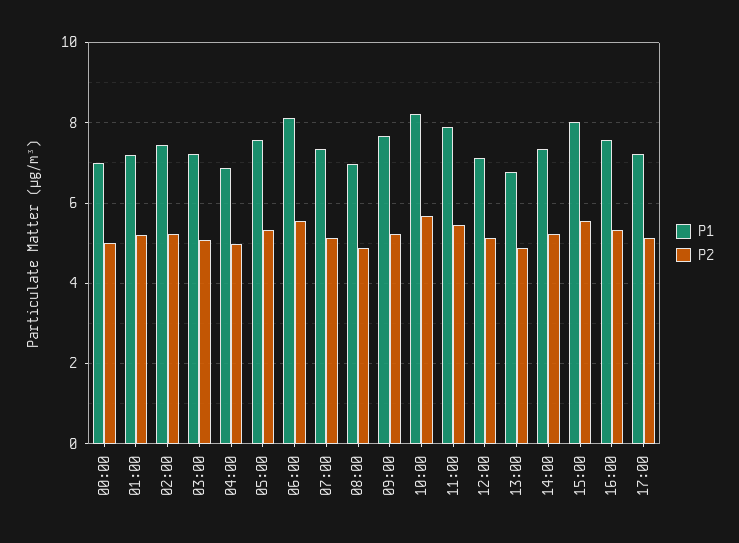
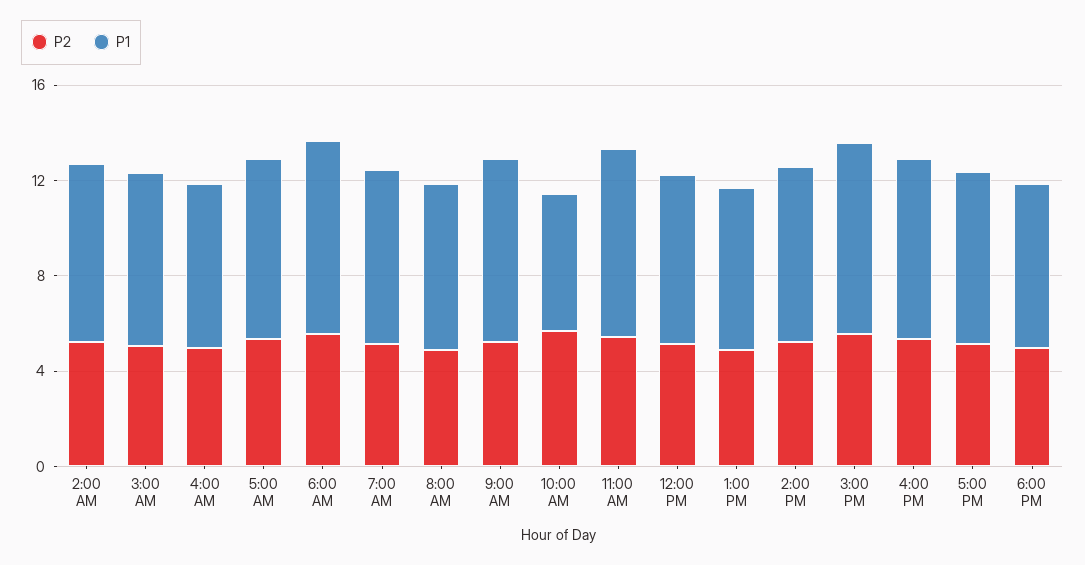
P1, 00:00: 7 -> none
P2, 00:00: 5 -> none
P1, 01:00: 7.2 -> none
P2, 01:00: 5.2 -> none
P1, 10:00: 8.2 -> 6
P2, 6:00 PM: none -> 5
P1, 6:00 PM: none -> 7

